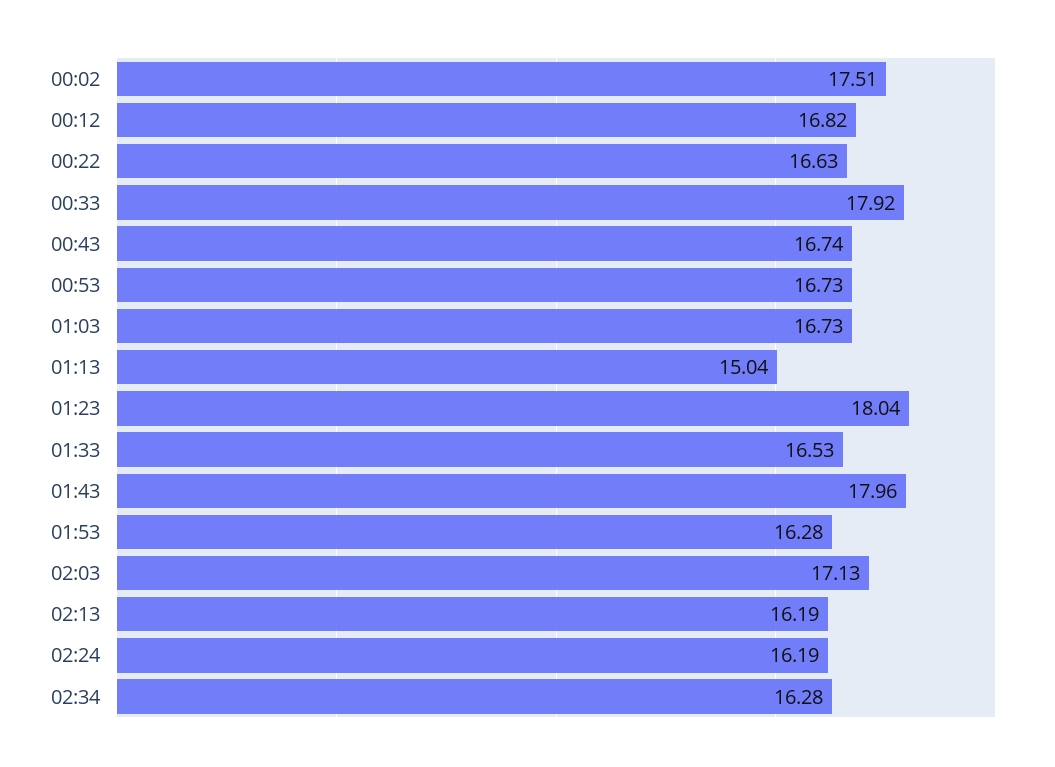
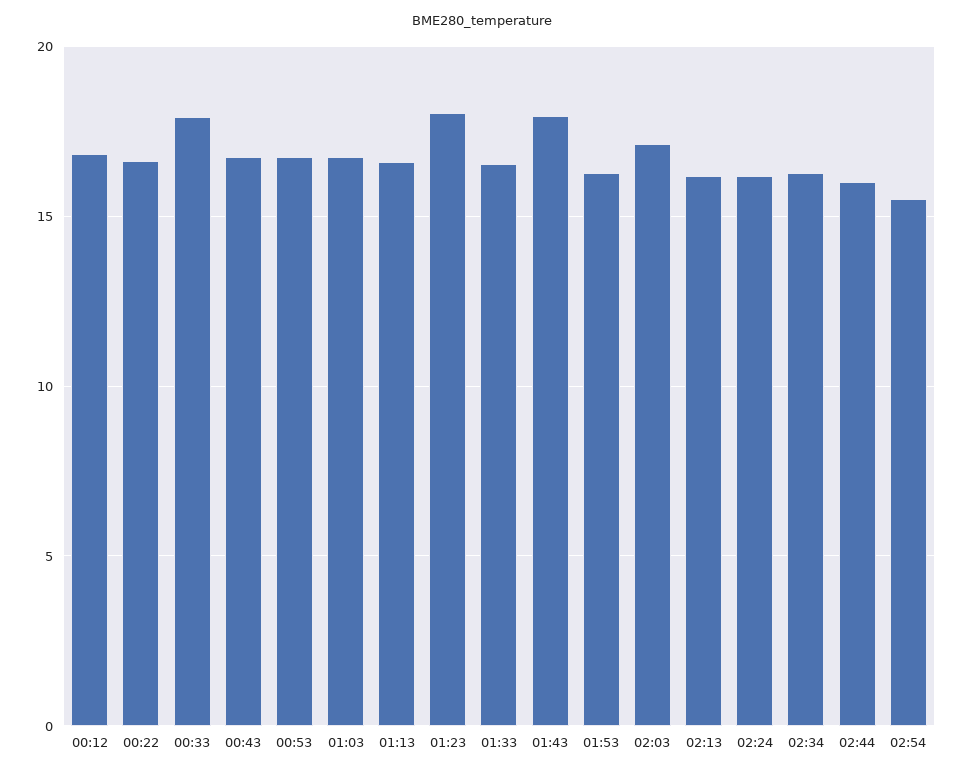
00:02: 17.51 -> none
01:13: 15.04 -> 16.5
02:44: none -> 16
02:54: none -> 15.5

